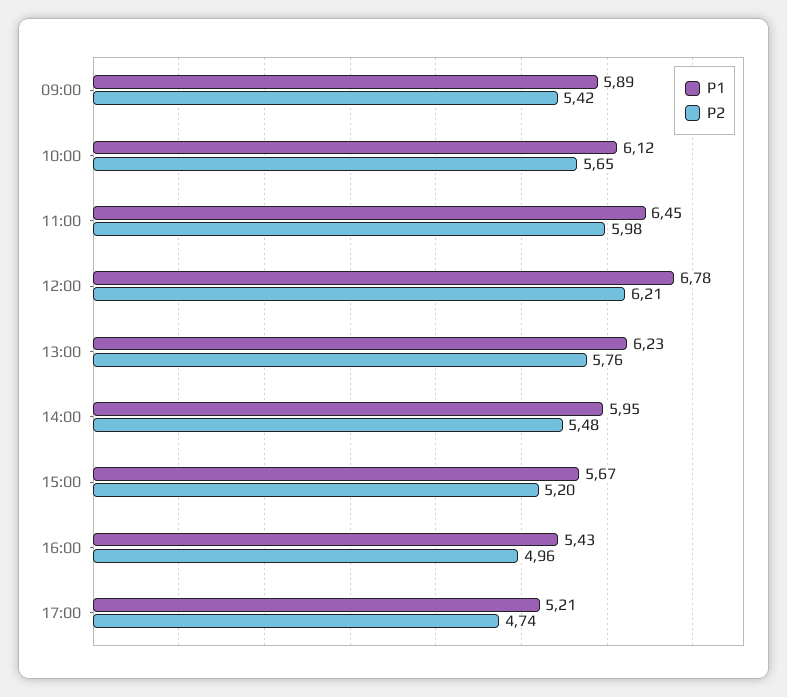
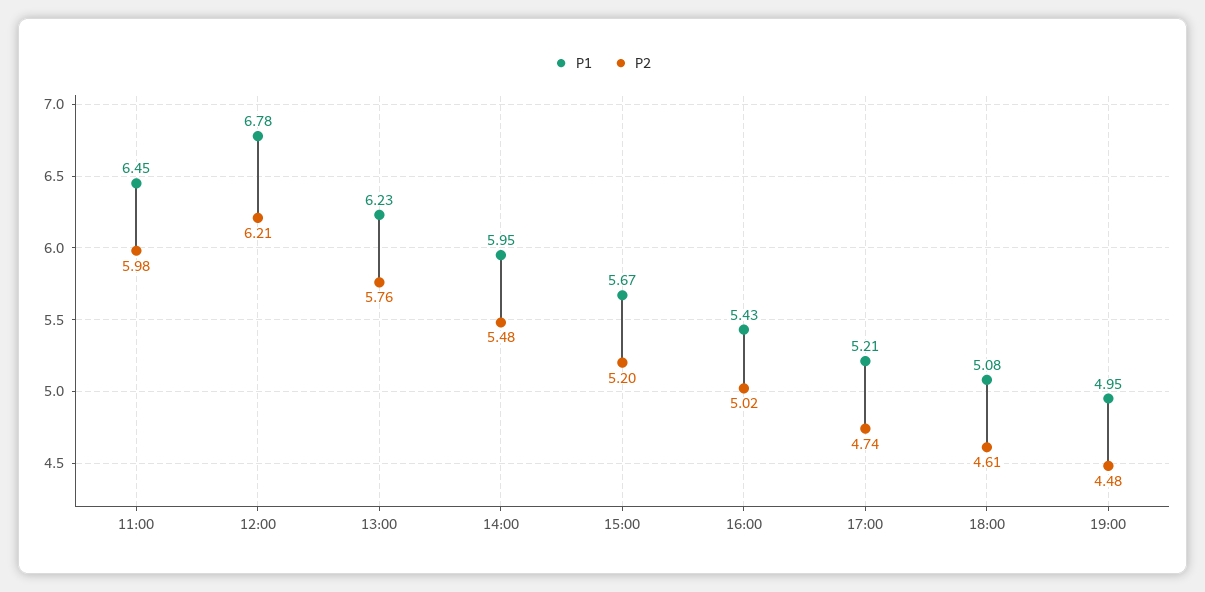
P1, 09:00: 5.89 -> none
P2, 09:00: 5.42 -> none
P1, 10:00: 6.12 -> none
P2, 10:00: 5.65 -> none
P2, 16:00: 4.96 -> 5.02
P1, 18:00: none -> 5.08
P2, 18:00: none -> 4.61
P1, 19:00: none -> 4.95
P2, 19:00: none -> 4.48

